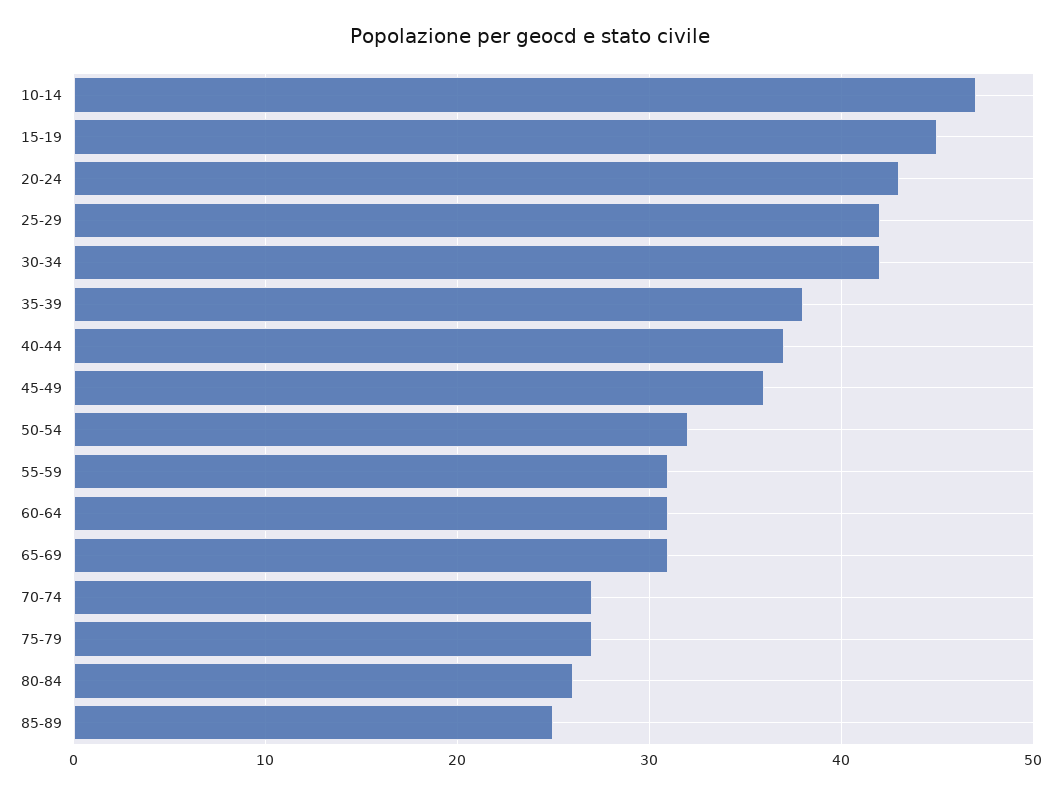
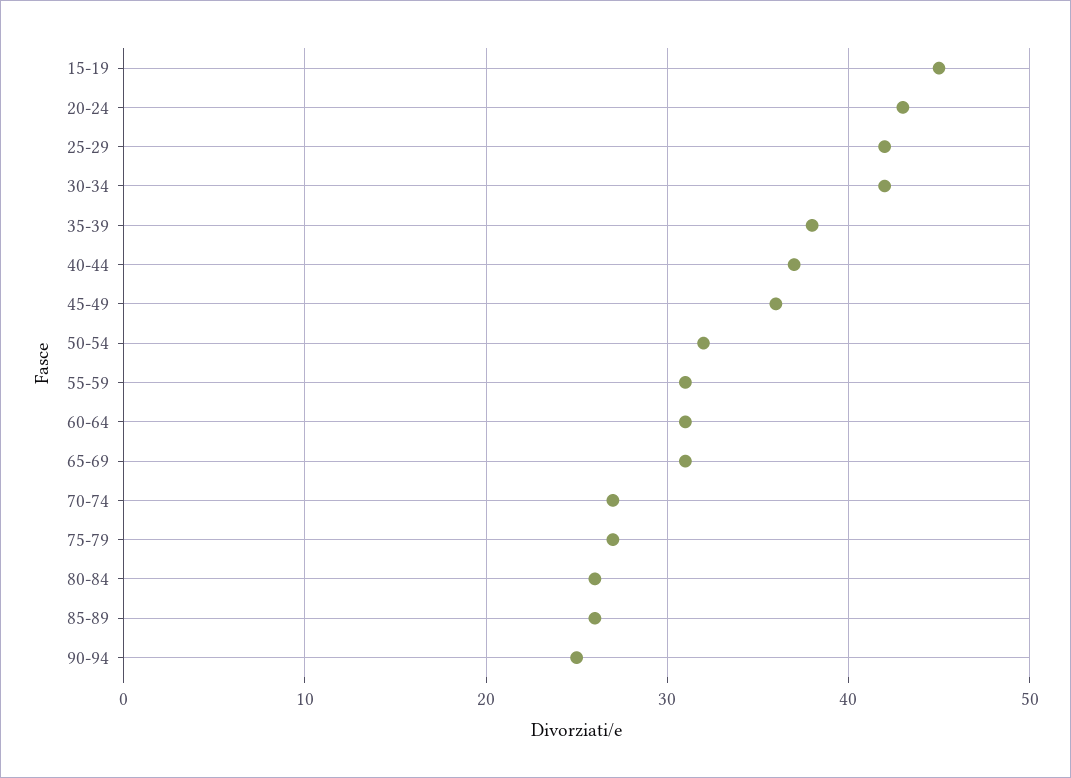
10-14: 47 -> none
85-89: 25 -> 26
90-94: none -> 25

